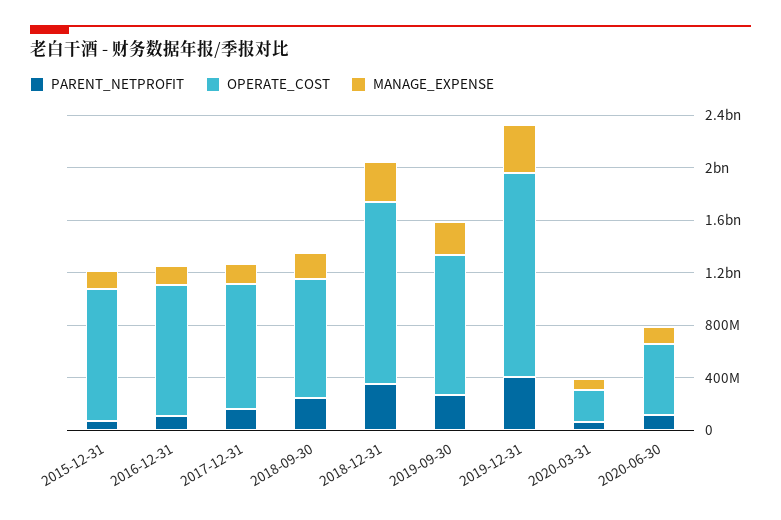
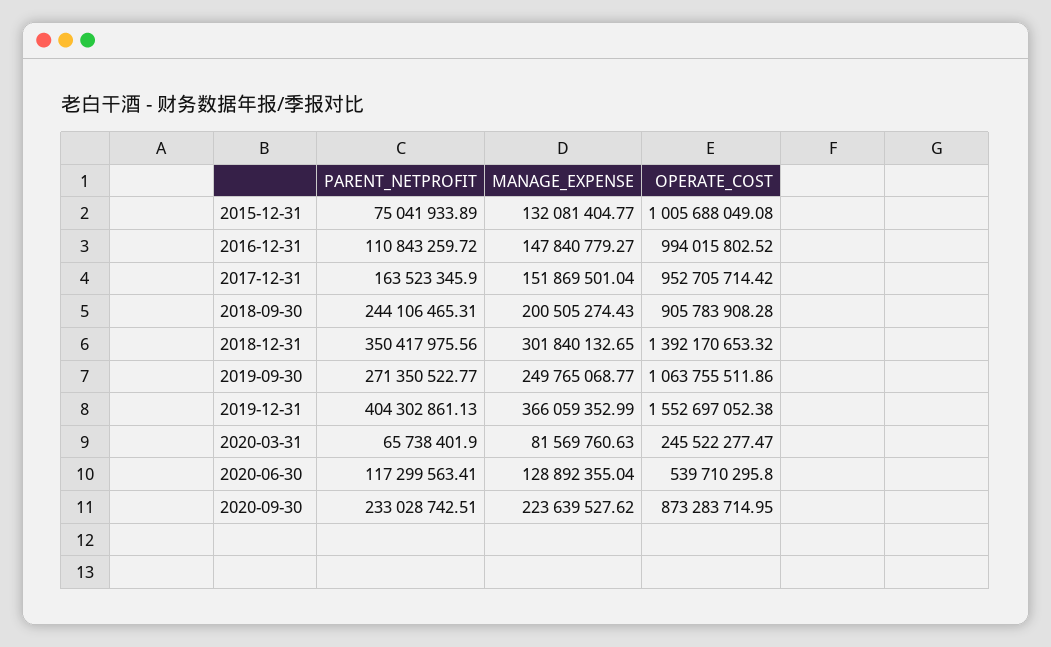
PARENT_NETPROFIT, 2020-09-30: none -> 233028742.51
MANAGE_EXPENSE, 2020-09-30: none -> 223639527.62
OPERATE_COST, 2020-09-30: none -> 873283714.95

